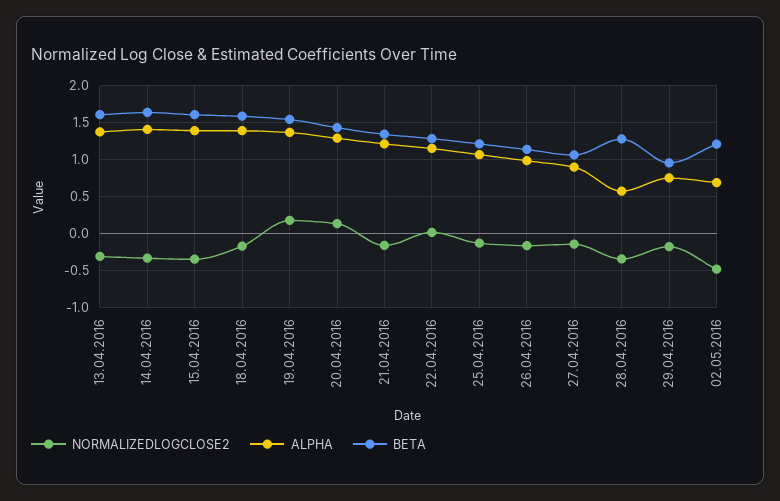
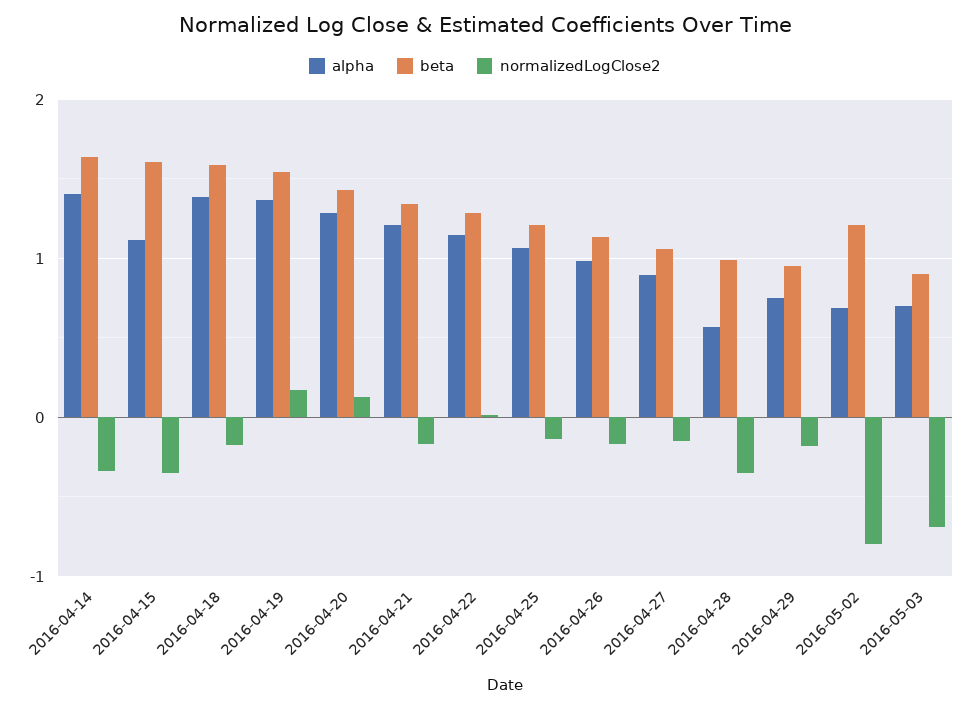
NORMALIZEDLOGCLOSE2, 13.04.2016: -0.3 -> none
ALPHA, 13.04.2016: 1.4 -> none
BETA, 13.04.2016: 1.6 -> none
ALPHA, 15.04.2016: 1.4 -> 1.1
BETA, 28.04.2016: 1.3 -> 1
NORMALIZEDLOGCLOSE2, 02.05.2016: -0.5 -> -0.8
ALPHA, 2016-05-03: none -> 0.7
BETA, 2016-05-03: none -> 0.9
NORMALIZEDLOGCLOSE2, 2016-05-03: none -> -0.7

